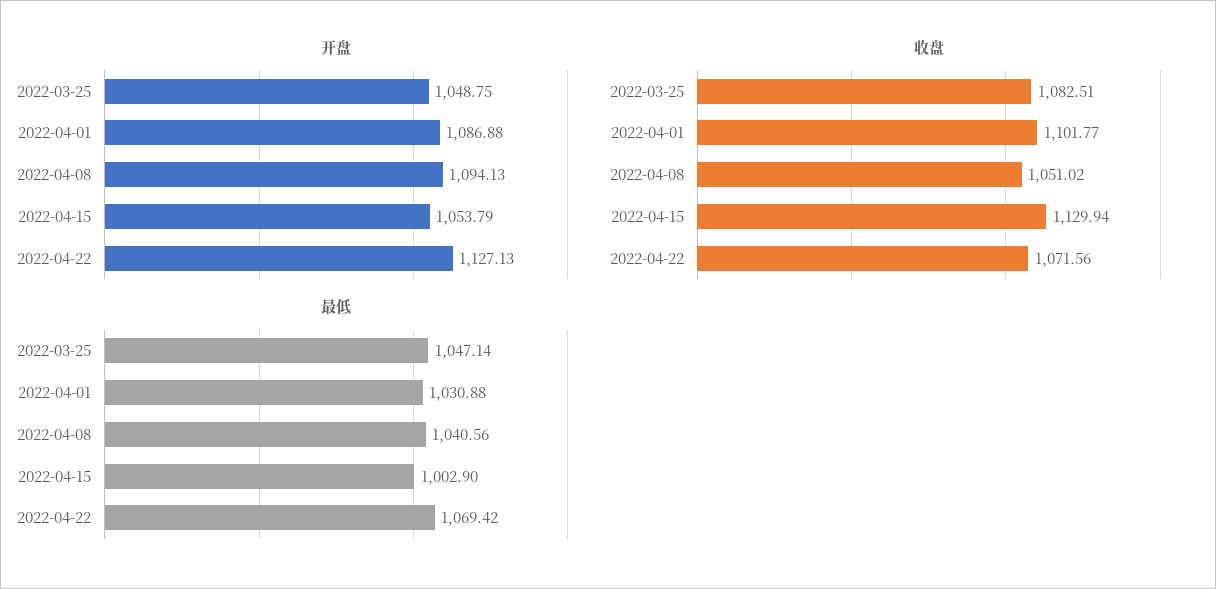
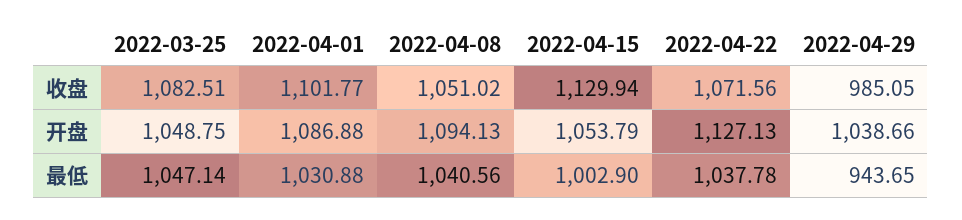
最低, 2022-04-22: 1069.42 -> 1037.78
收盘, 2022-04-29: none -> 985.05
开盘, 2022-04-29: none -> 1038.66
最低, 2022-04-29: none -> 943.65

